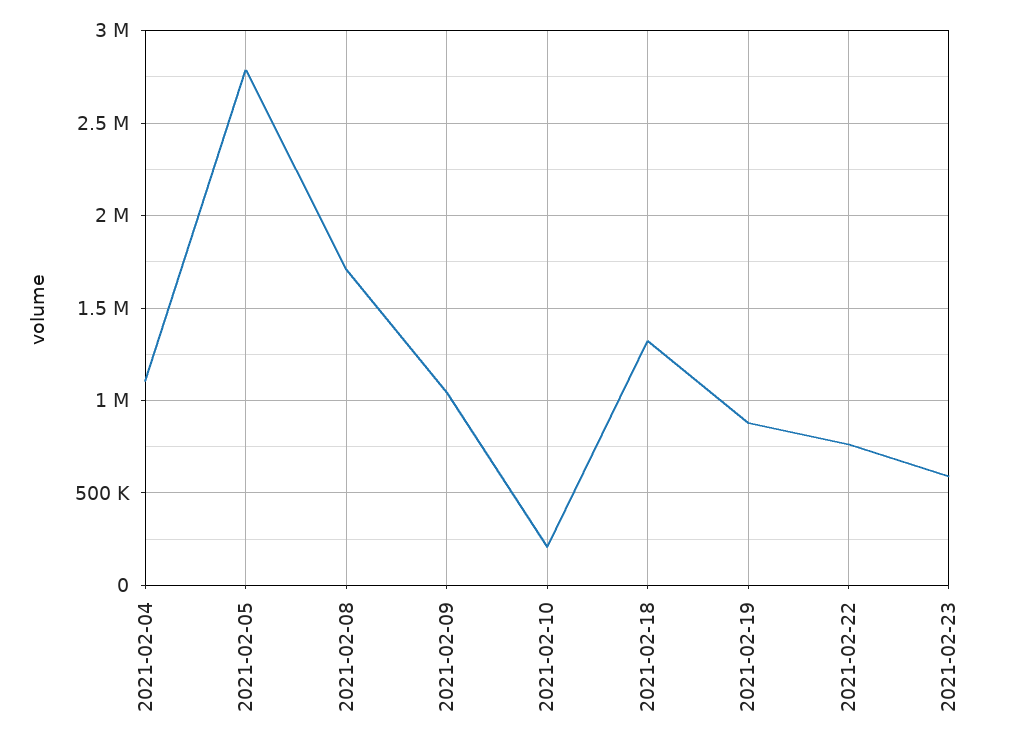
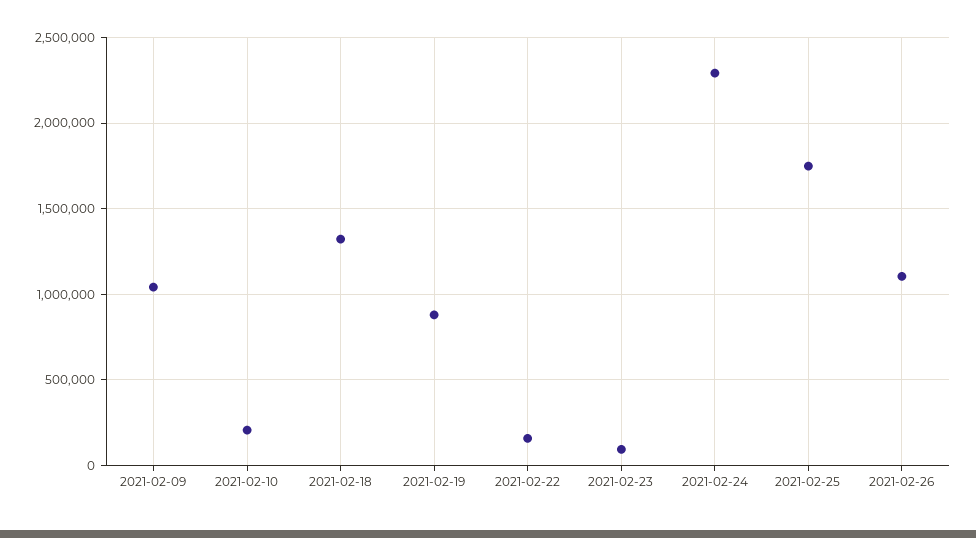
2021-02-04: 1100000 -> none
2021-02-05: 2800000 -> none
2021-02-08: 1700000 -> none
2021-02-22: 750000 -> 150000
2021-02-23: 600000 -> 100000
2021-02-24: none -> 2300000
2021-02-25: none -> 1750000
2021-02-26: none -> 1100000

